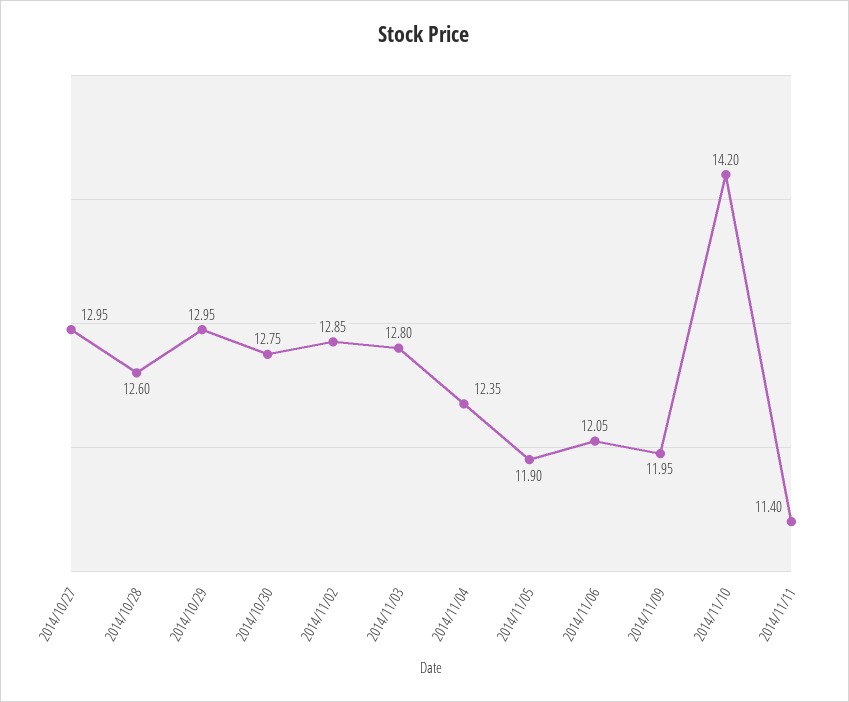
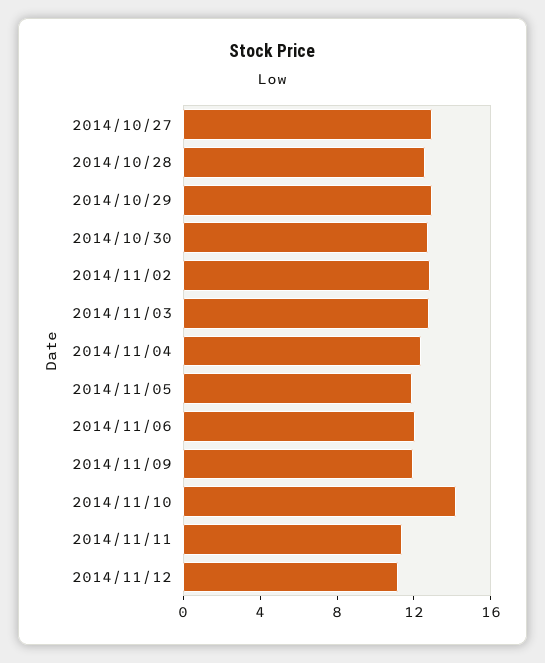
2014/11/12: none -> 11

